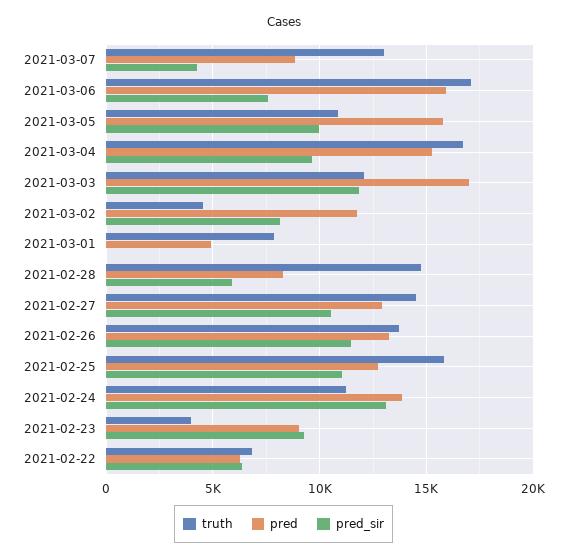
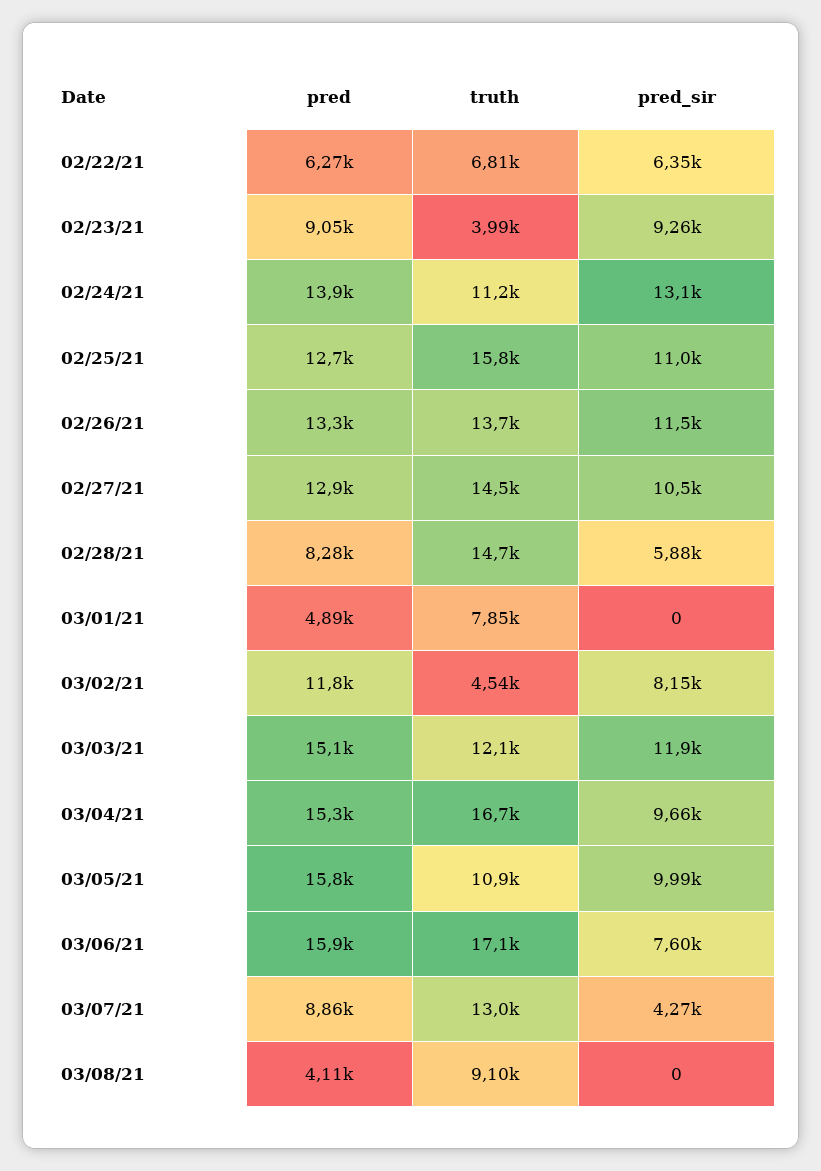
pred, 2021-03-03: 17000 -> 15100
pred, 03/08/21: none -> 4110
truth, 03/08/21: none -> 9100
pred_sir, 03/08/21: none -> 0

